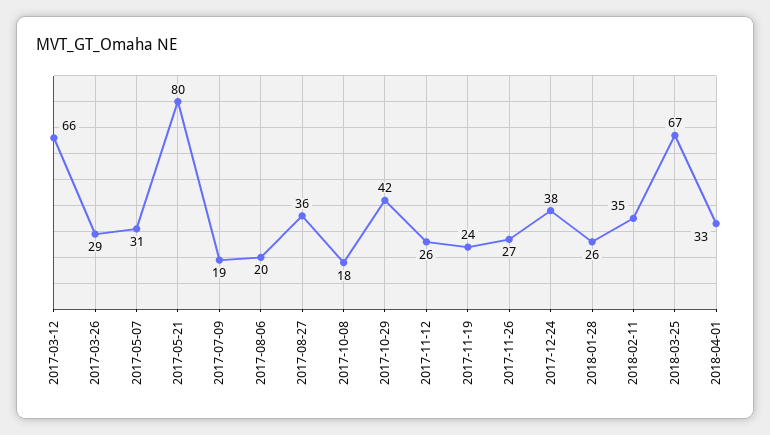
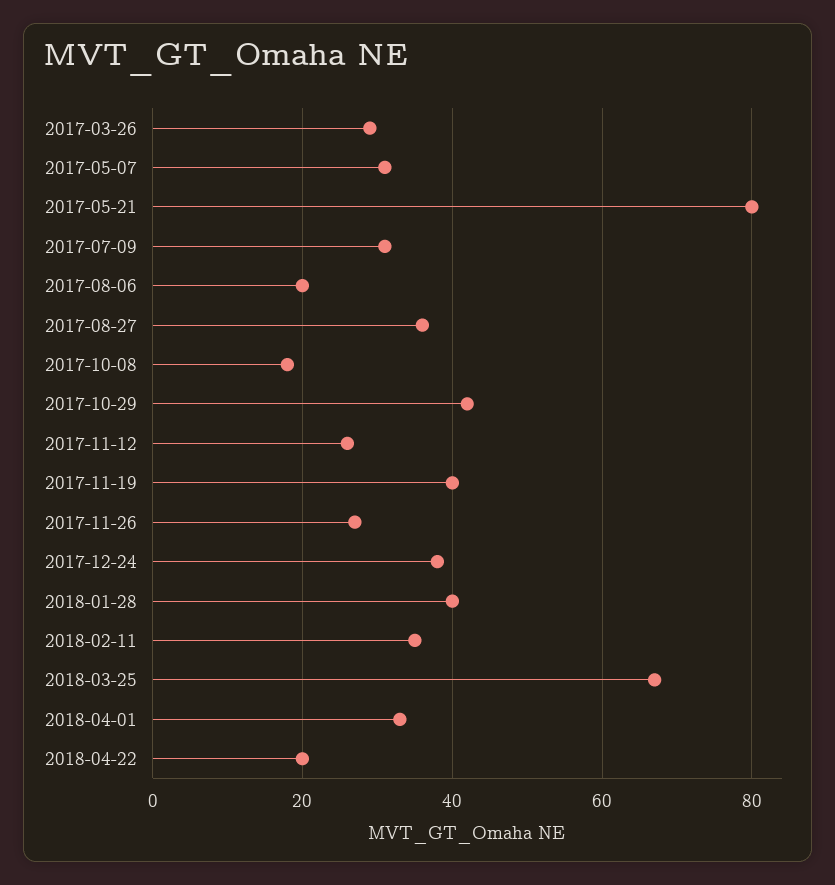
2017-03-12: 66 -> none
2017-07-09: 19 -> 30
2017-11-19: 24 -> 40
2018-01-28: 26 -> 40
2018-04-22: none -> 20

